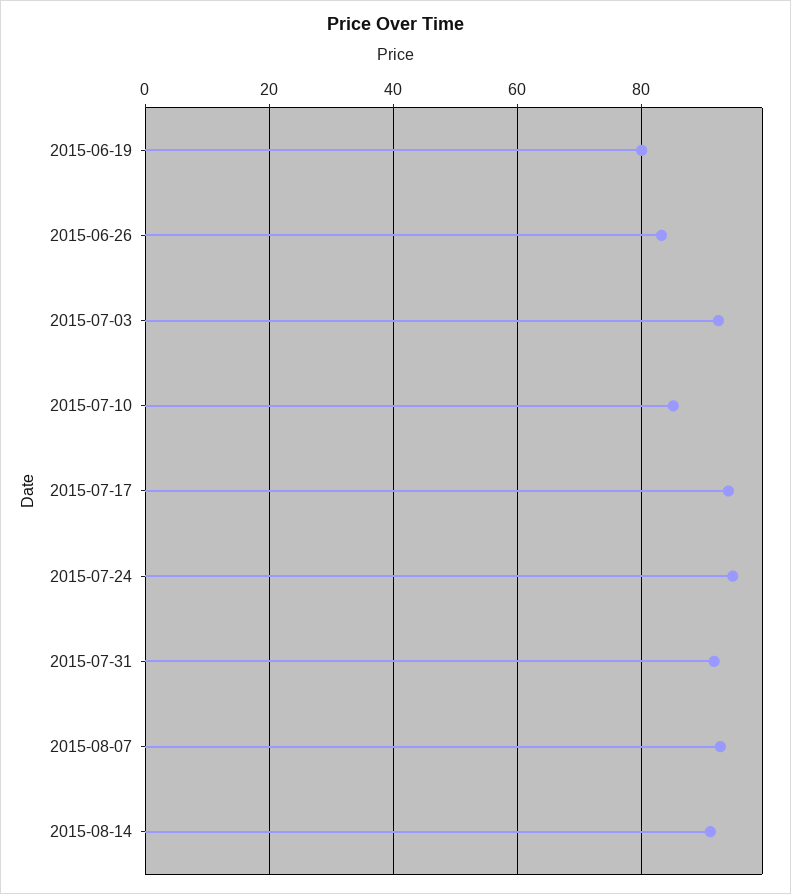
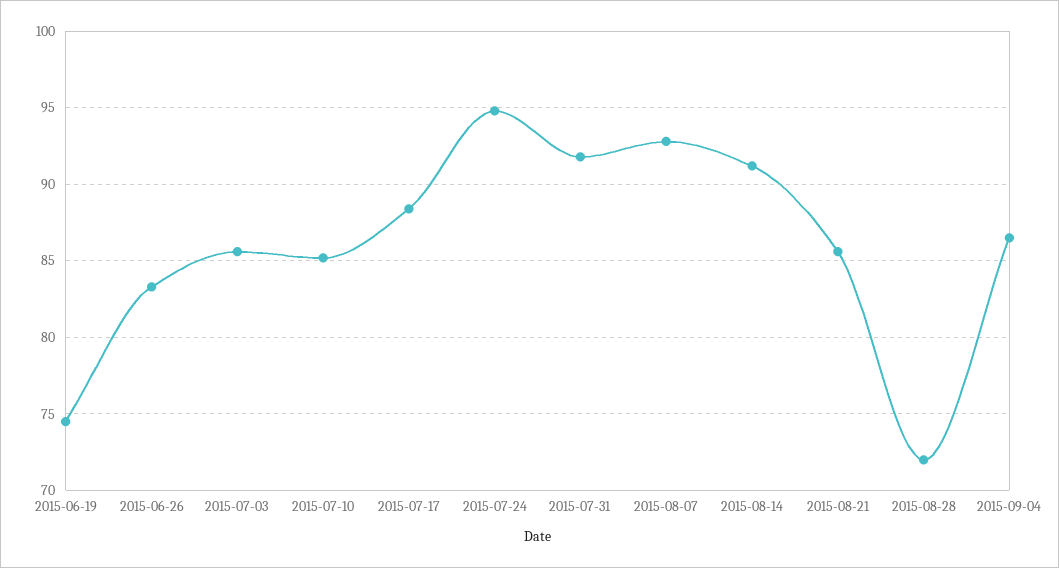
2015-06-19: 80 -> 74.5
2015-07-03: 92 -> 85.5
2015-07-17: 94 -> 88.5
2015-08-21: none -> 85.5
2015-08-28: none -> 72
2015-09-04: none -> 86.5

